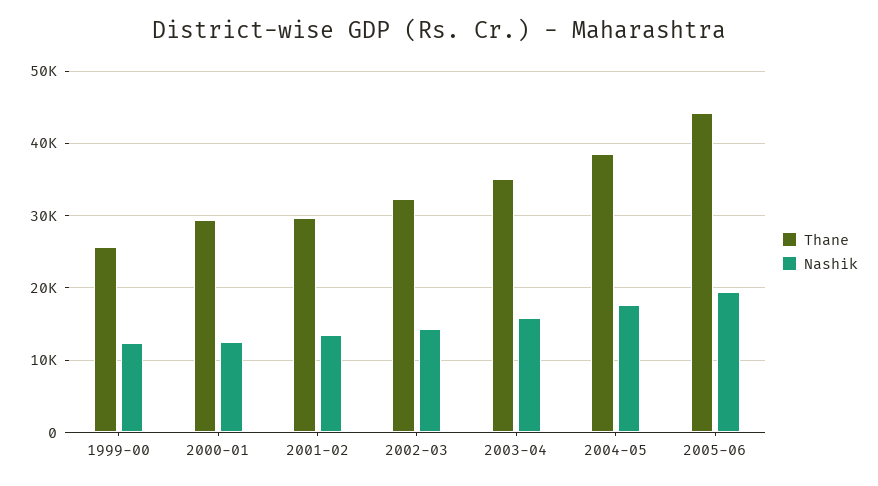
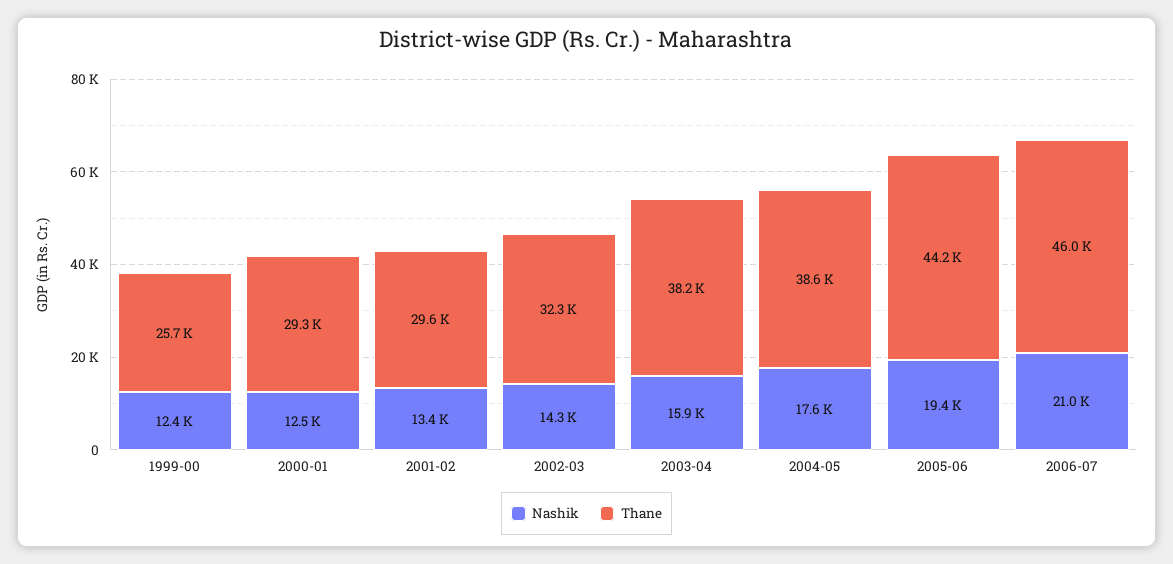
Thane, 2003-04: 35000 -> 38200
Nashik, 2006-07: none -> 21000
Thane, 2006-07: none -> 46000

